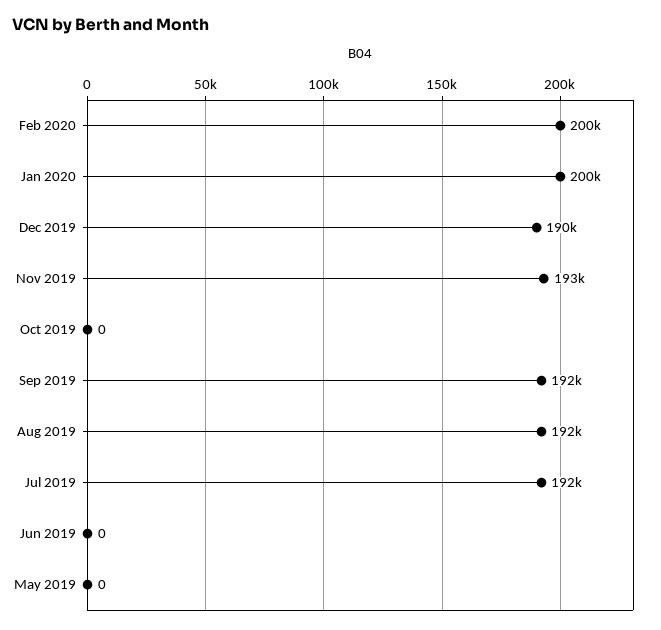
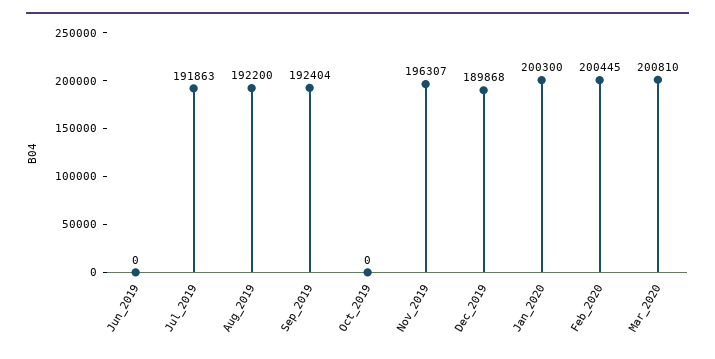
Nov 2019: 193000 -> 196307
May 2019: 0 -> none
Mar_2020: none -> 200810

